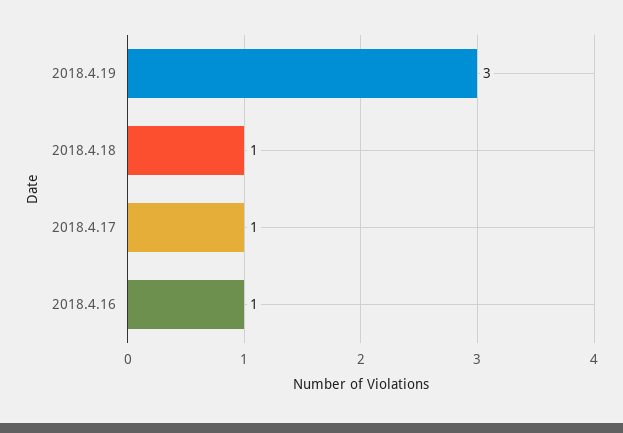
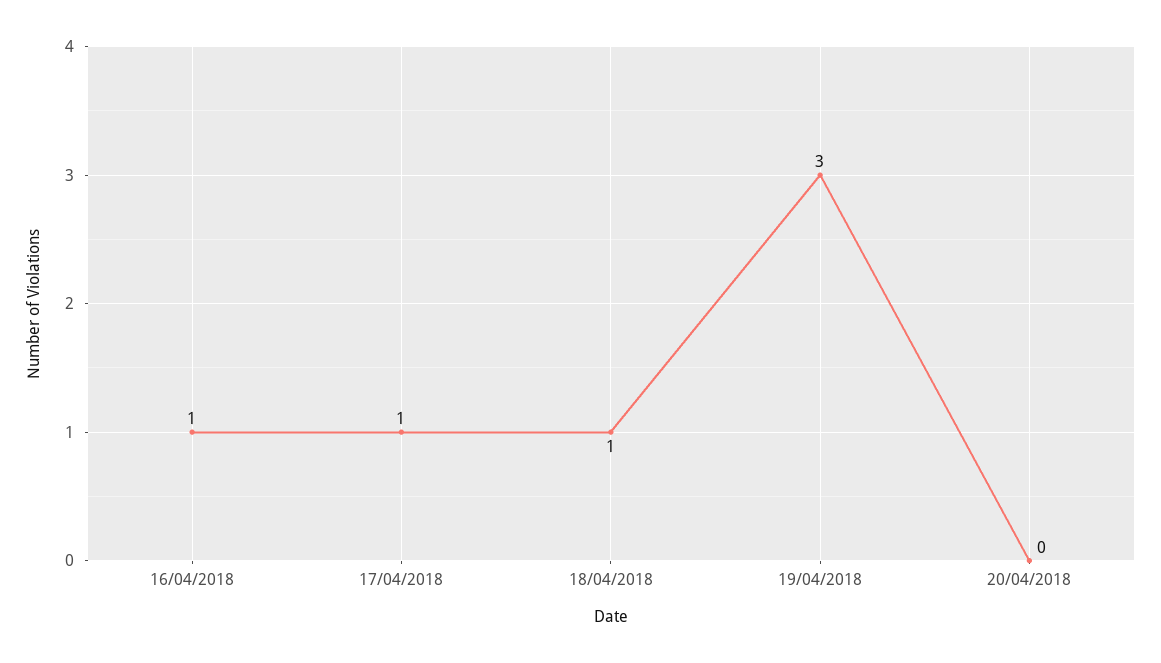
20/04/2018: none -> 0

